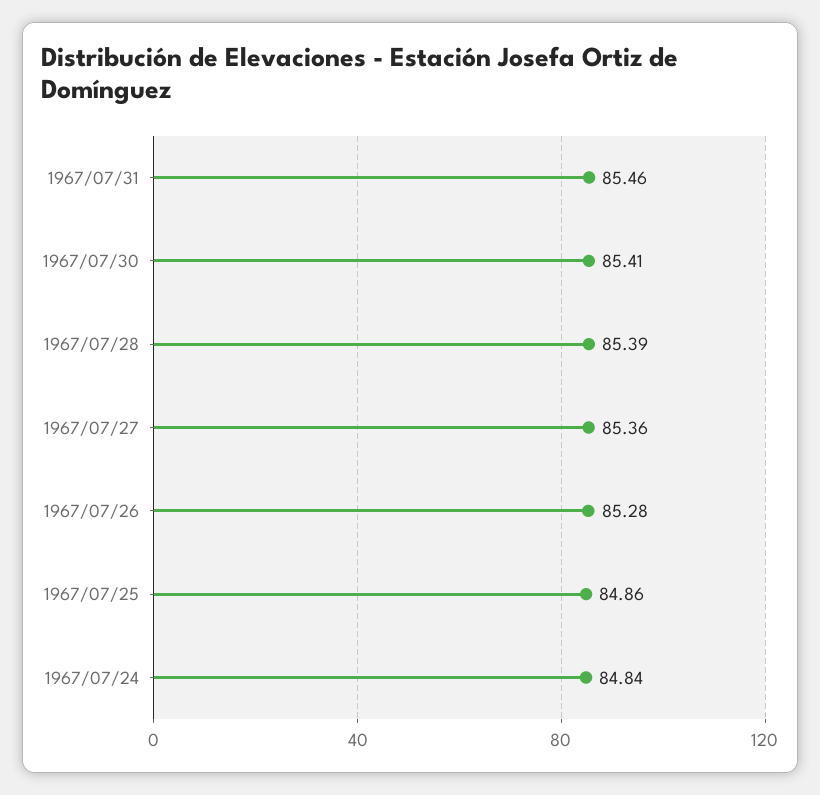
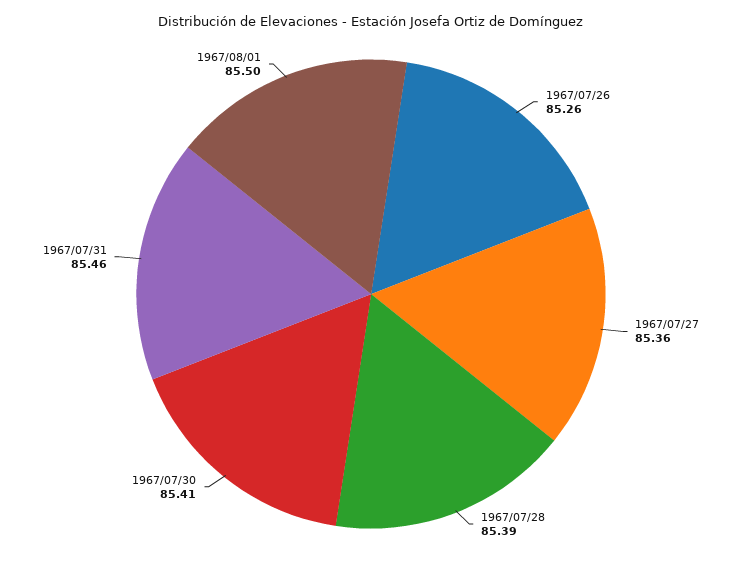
1967/07/26: 85.28 -> 85.26
1967/07/25: 84.86 -> none
1967/07/24: 84.84 -> none
1967/08/01: none -> 85.5

